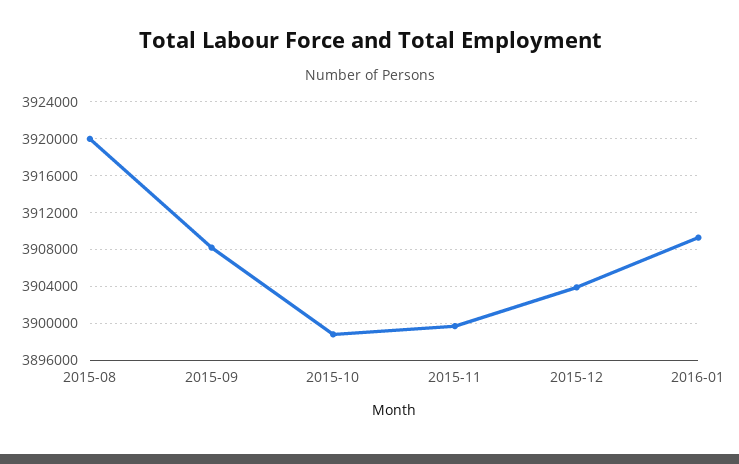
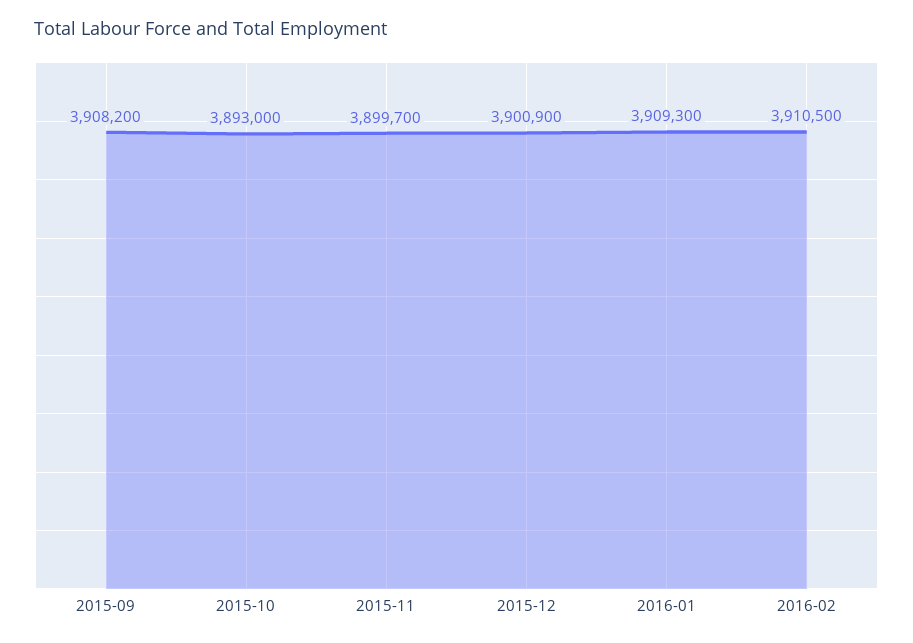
2015-08: 3920000 -> none
2015-10: 3899000 -> 3893000
2015-12: 3904000 -> 3900900
2016-02: none -> 3910500

